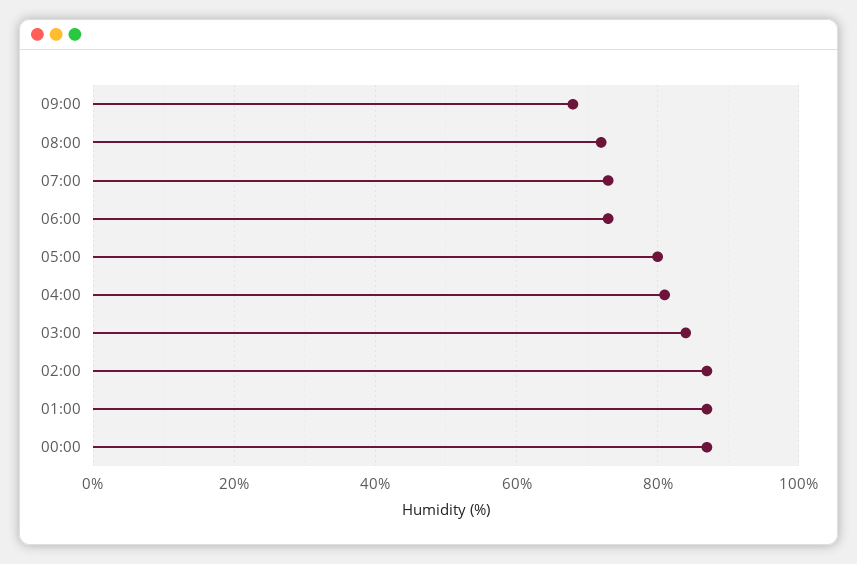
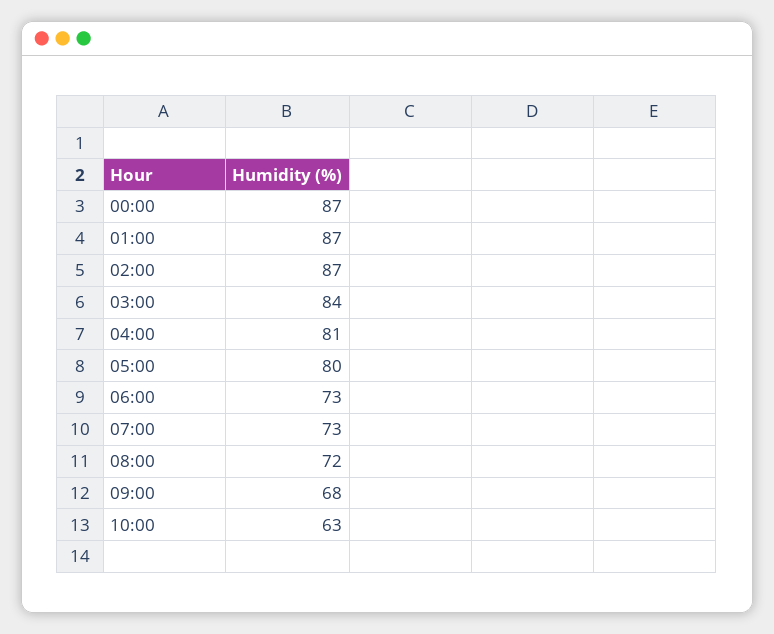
10:00: none -> 63

